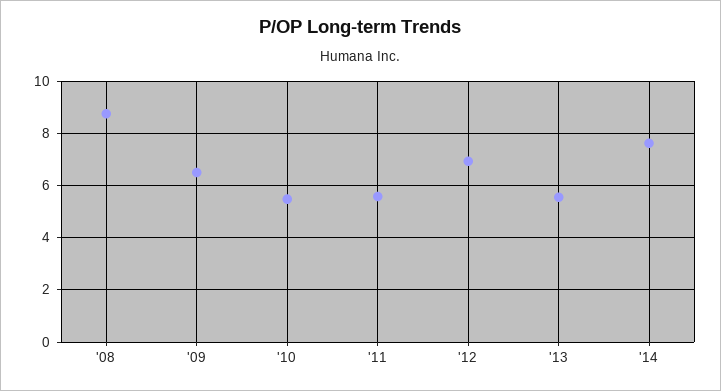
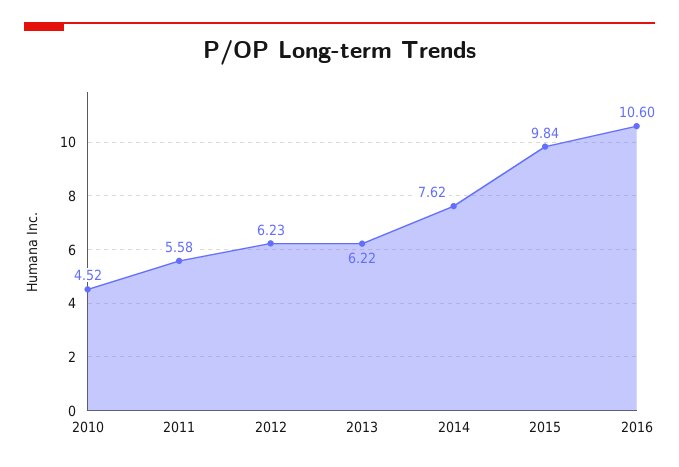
'08: 8.75 -> none
'09: 6.5 -> none
'10: 5.5 -> 4.52
'12: 7 -> 6.23
'13: 5.5 -> 6.22
2015: none -> 9.84
2016: none -> 10.6

